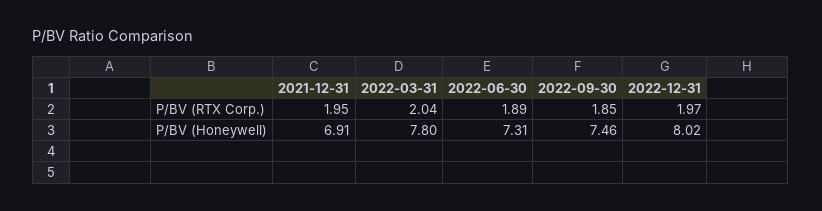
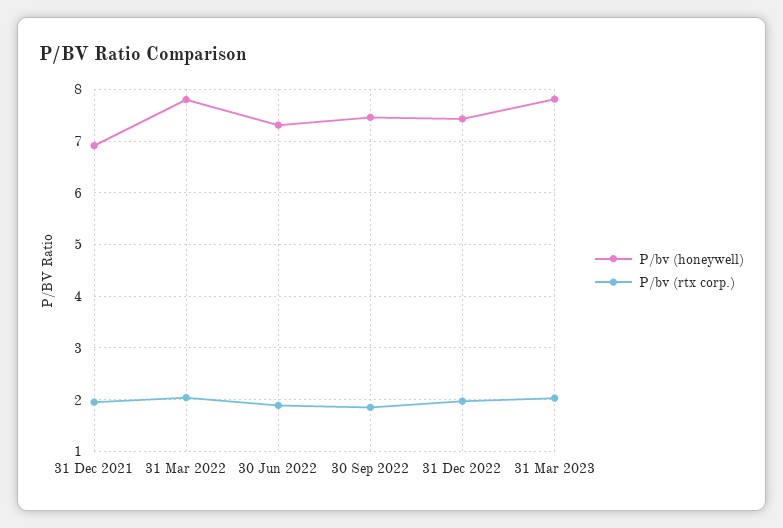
P/BV (Honeywell), 2022-12-31: 8.02 -> 7.4
P/BV (Honeywell), 31 Mar 2023: none -> 7.8
P/BV (RTX Corp.), 31 Mar 2023: none -> 2

